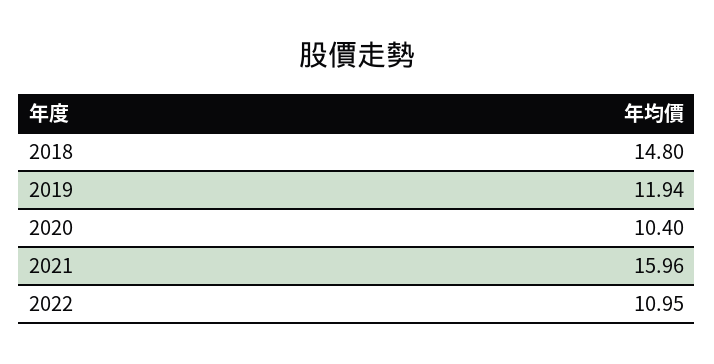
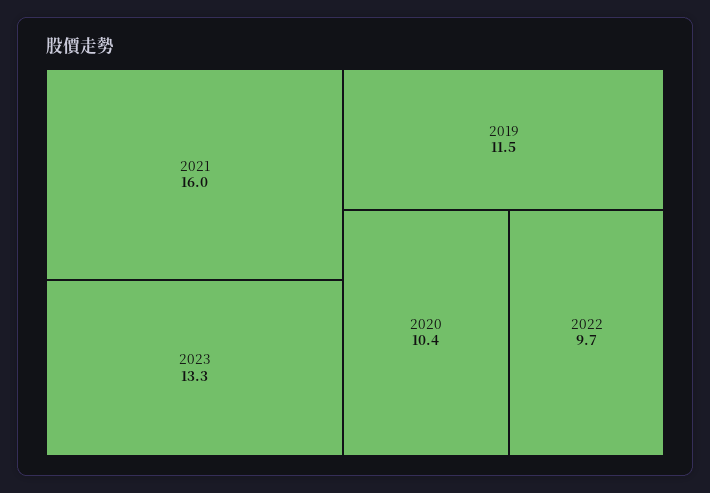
2018: 14.8 -> none
2019: 11.94 -> 11.5
2022: 10.95 -> 9.7
2023: none -> 13.3

